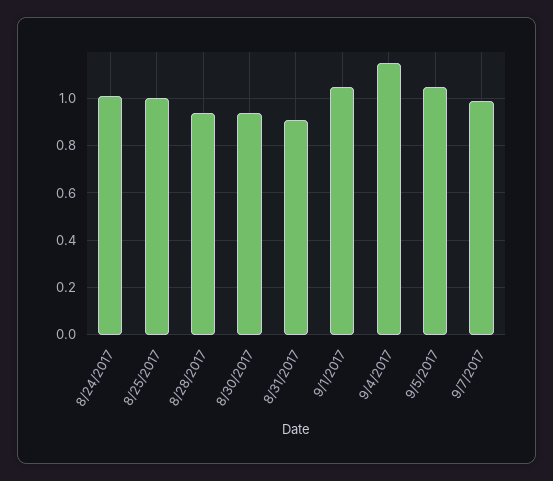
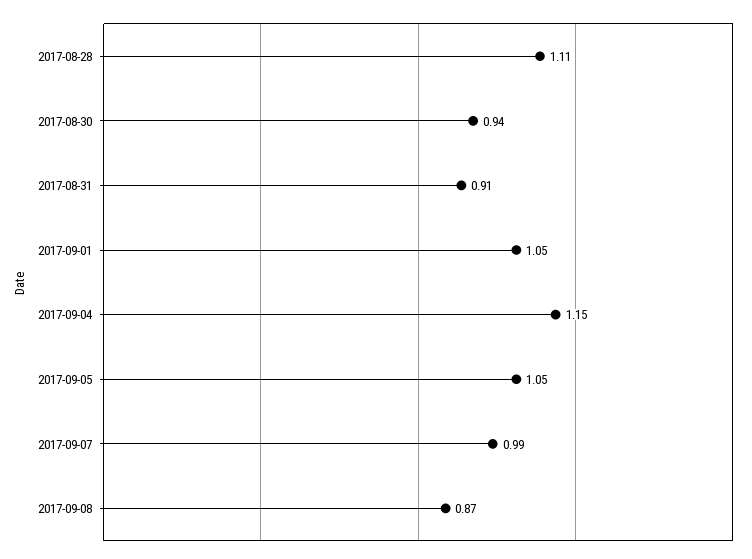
8/24/2017: 1 -> none
8/25/2017: 1 -> none
8/28/2017: 0.95 -> 1.11
2017-09-08: none -> 0.87

